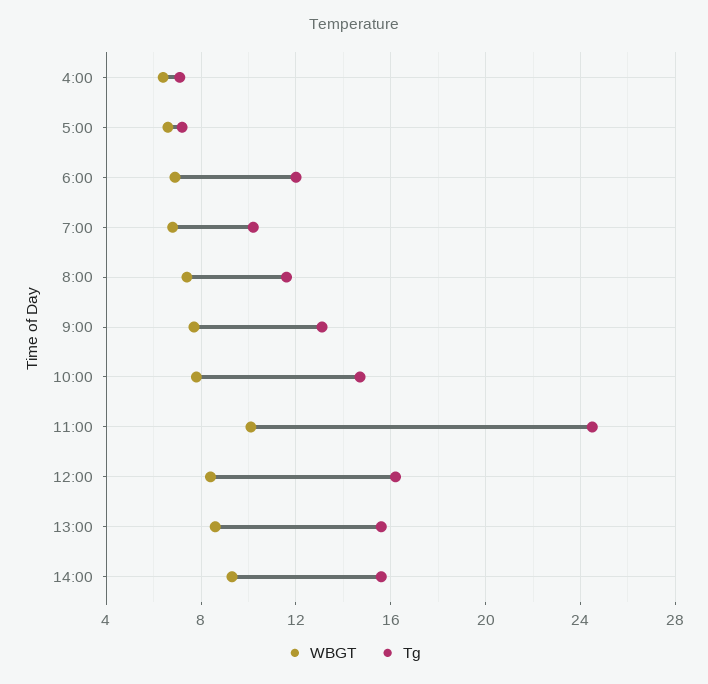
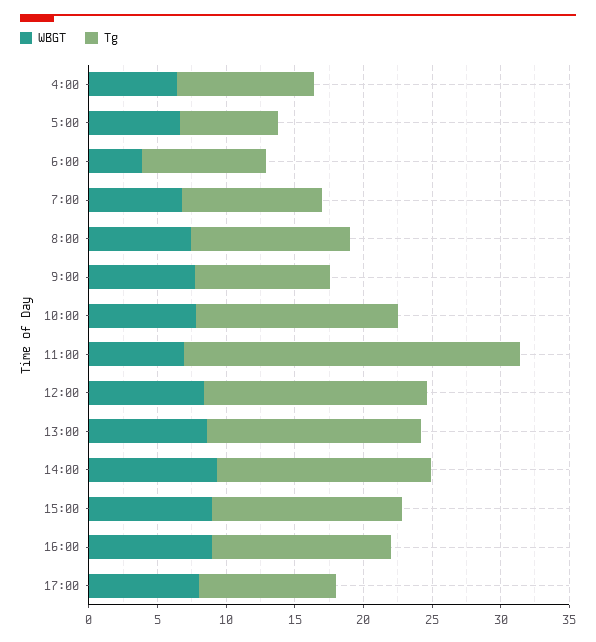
Tg, 4:00: 7 -> 10
WBGT, 6:00: 7 -> 4
Tg, 6:00: 12 -> 9
Tg, 9:00: 13 -> 10
WBGT, 11:00: 10 -> 7
WBGT, 15:00: none -> 9
Tg, 15:00: none -> 14
WBGT, 16:00: none -> 9
Tg, 16:00: none -> 13
WBGT, 17:00: none -> 8
Tg, 17:00: none -> 10

